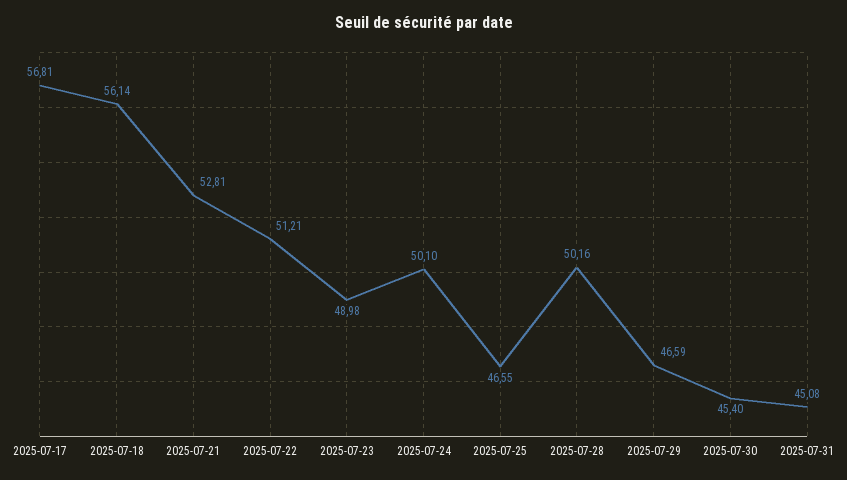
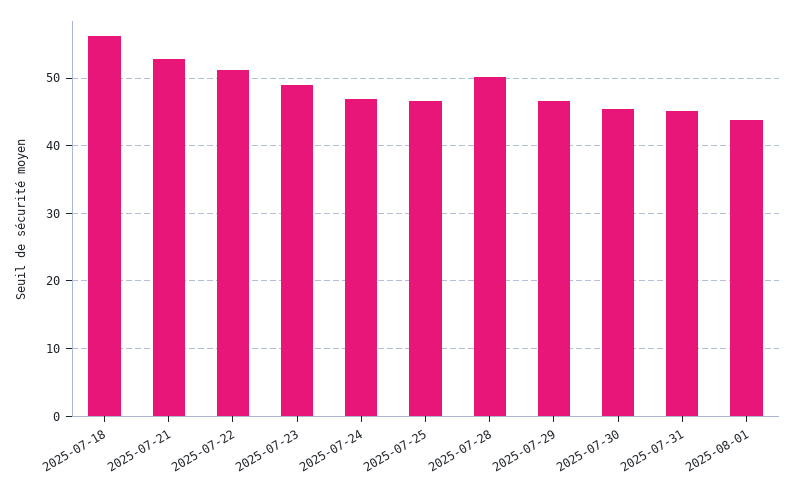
2025-07-17: 56.81 -> none
2025-07-24: 50.1 -> 47
2025-08-01: none -> 44

